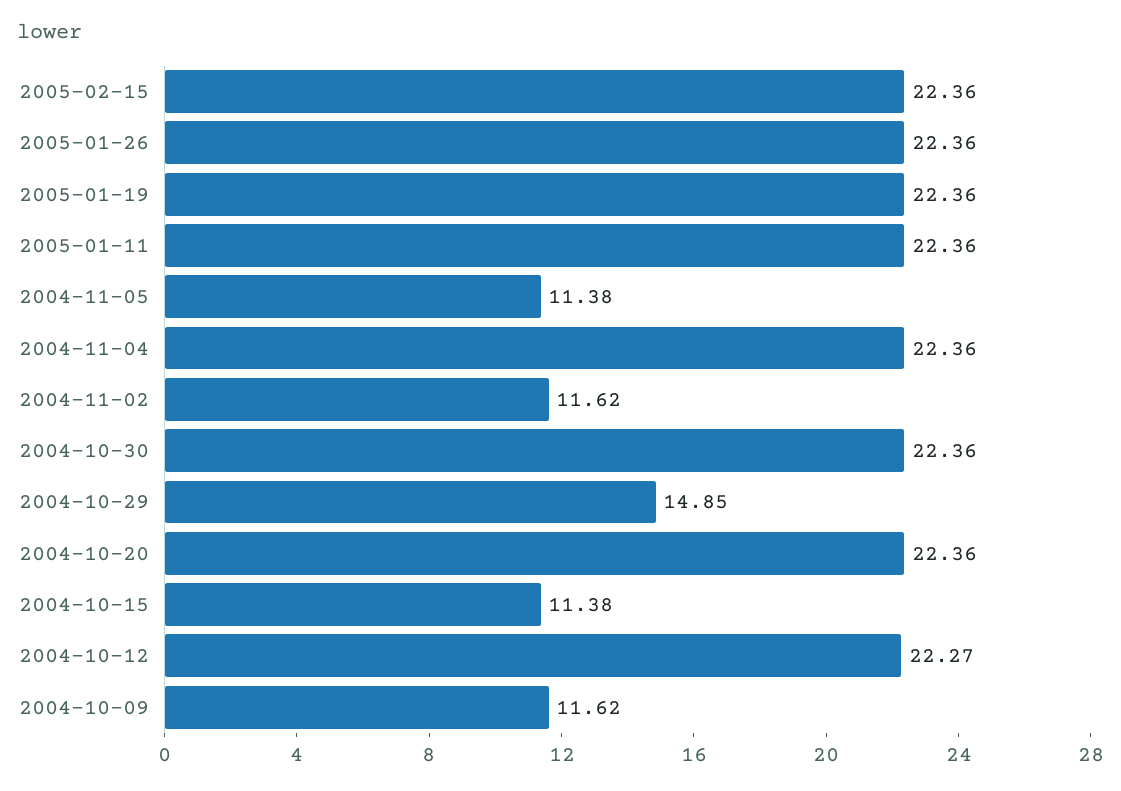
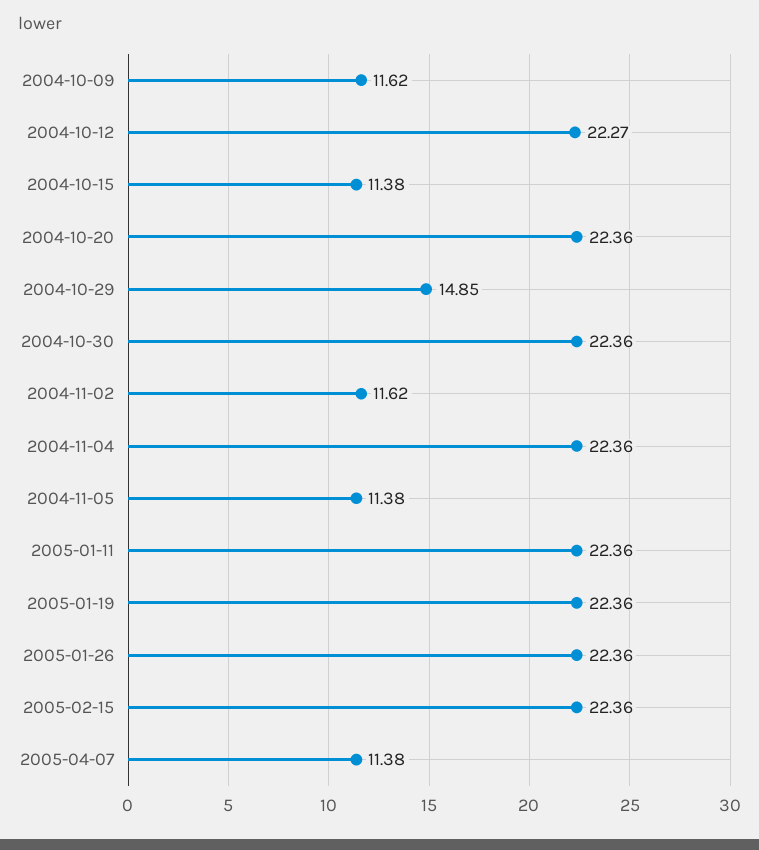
2005-04-07: none -> 11.38

